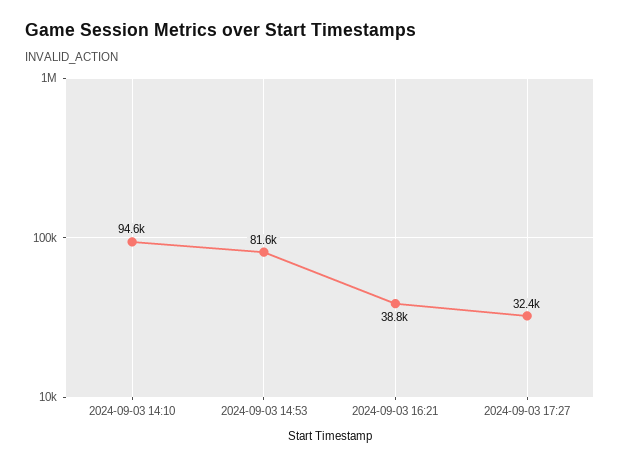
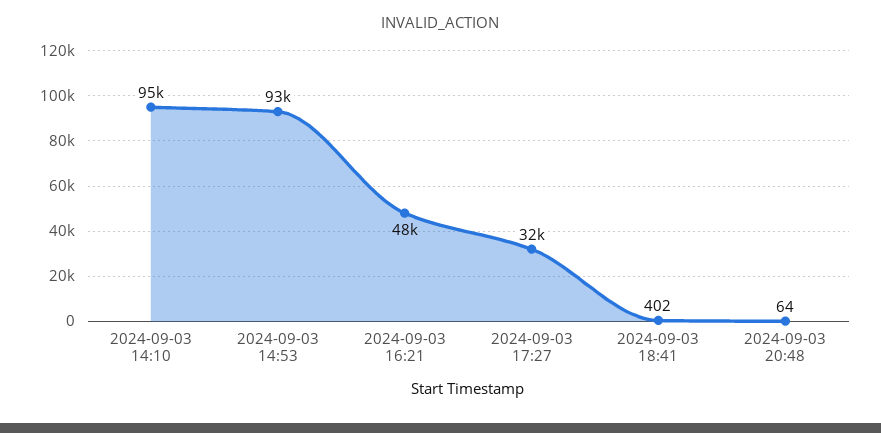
2024-09-03 14:53: 81600 -> 93000
2024-09-03 16:21: 38800 -> 48000
2024-09-03 18:41: none -> 402
2024-09-03 20:48: none -> 64

